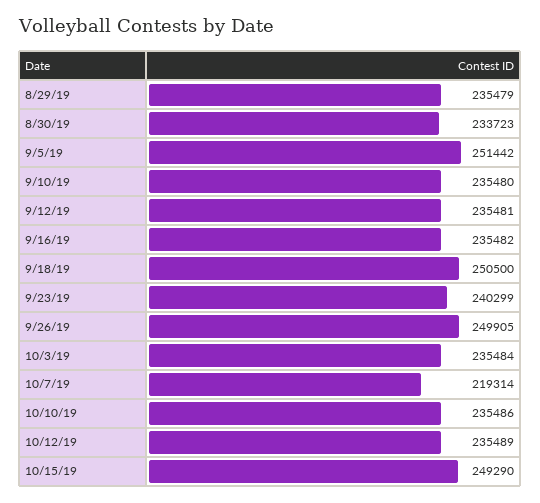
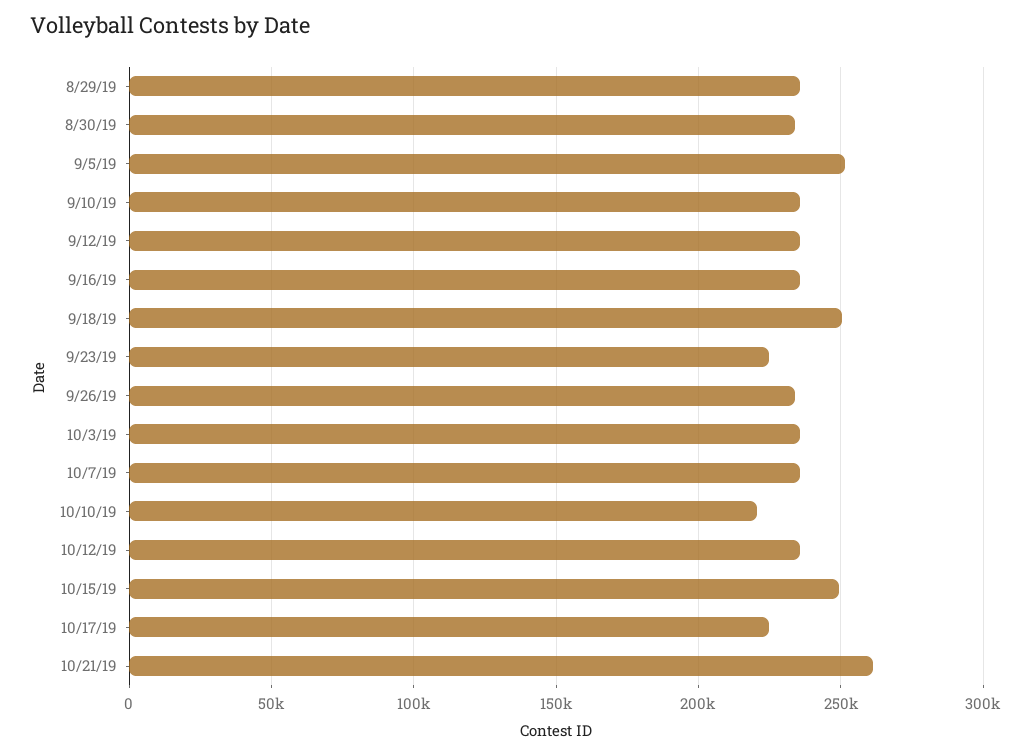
9/23/19: 240299 -> 225000
9/26/19: 249905 -> 235000
10/7/19: 219314 -> 235000
10/10/19: 235486 -> 220000
10/17/19: none -> 225000
10/21/19: none -> 260000

